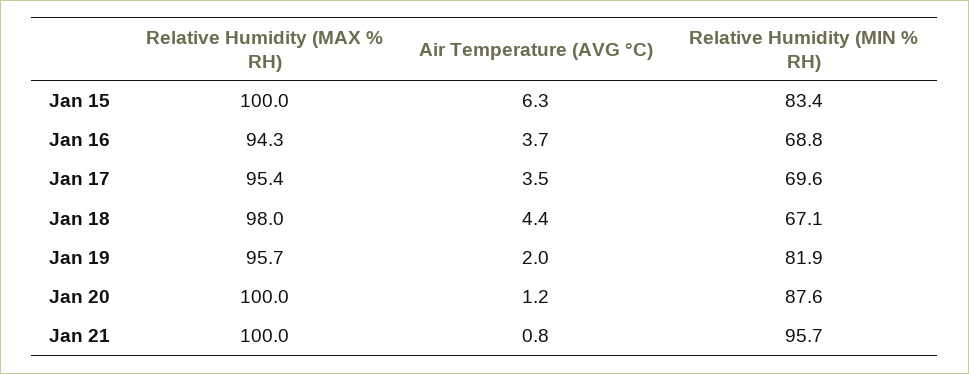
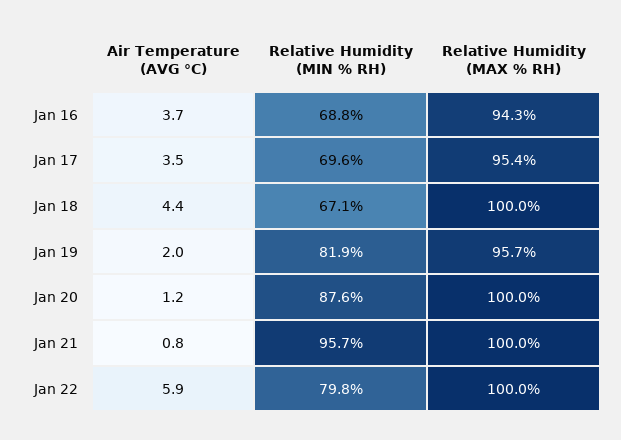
Relative Humidity (MAX % RH), Jan 15: 100 -> none
Air Temperature (AVG °C), Jan 15: 6.3 -> none
Relative Humidity (MIN % RH), Jan 15: 83.4 -> none
Relative Humidity (MAX % RH), Jan 18: 98 -> 100
Air Temperature (AVG °C), Jan 22: none -> 5.9
Relative Humidity (MIN % RH), Jan 22: none -> 79.8
Relative Humidity (MAX % RH), Jan 22: none -> 100

